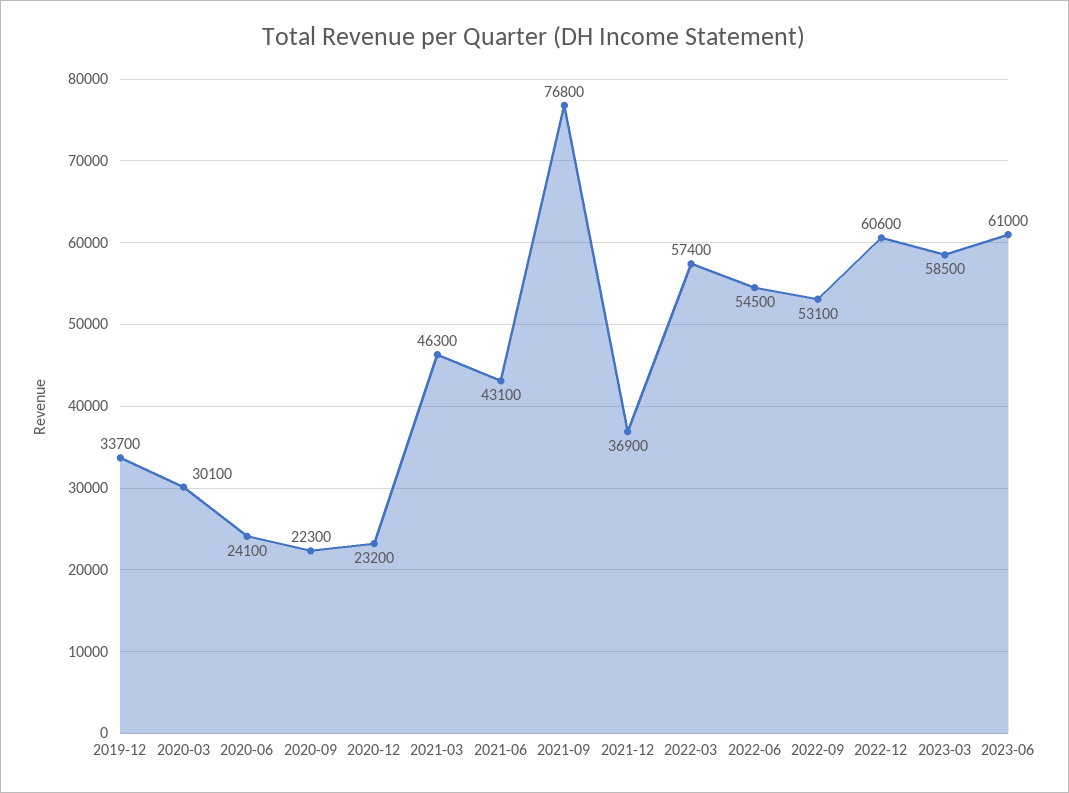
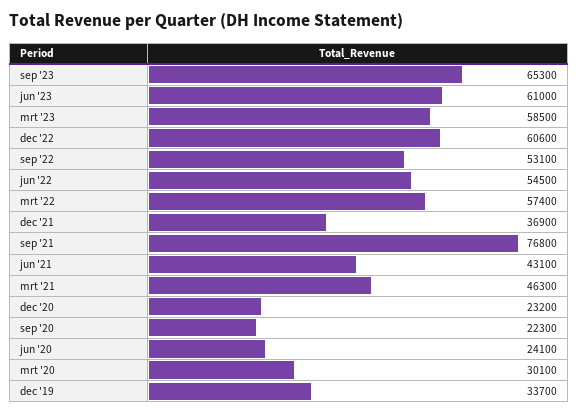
sep '23: none -> 65300

